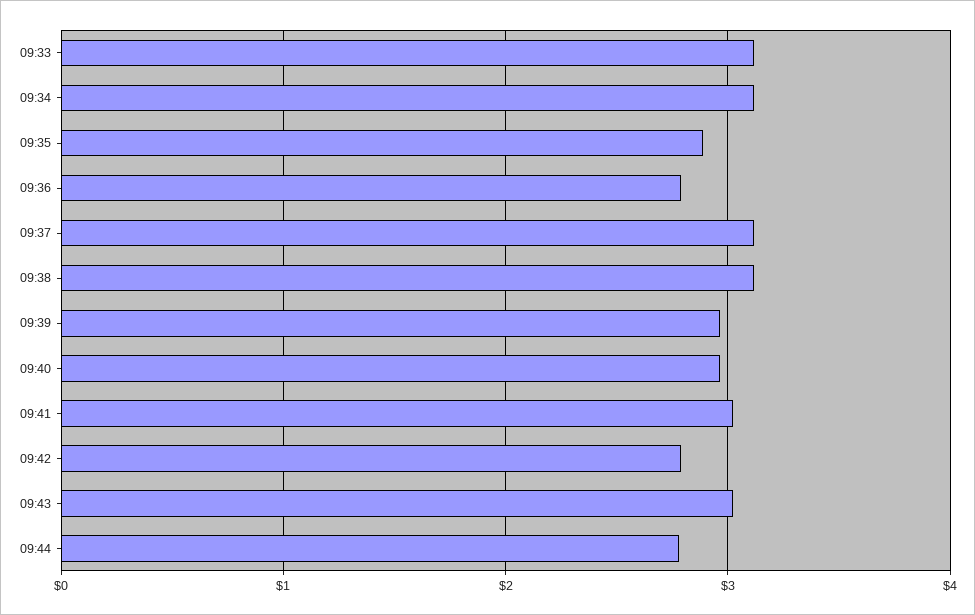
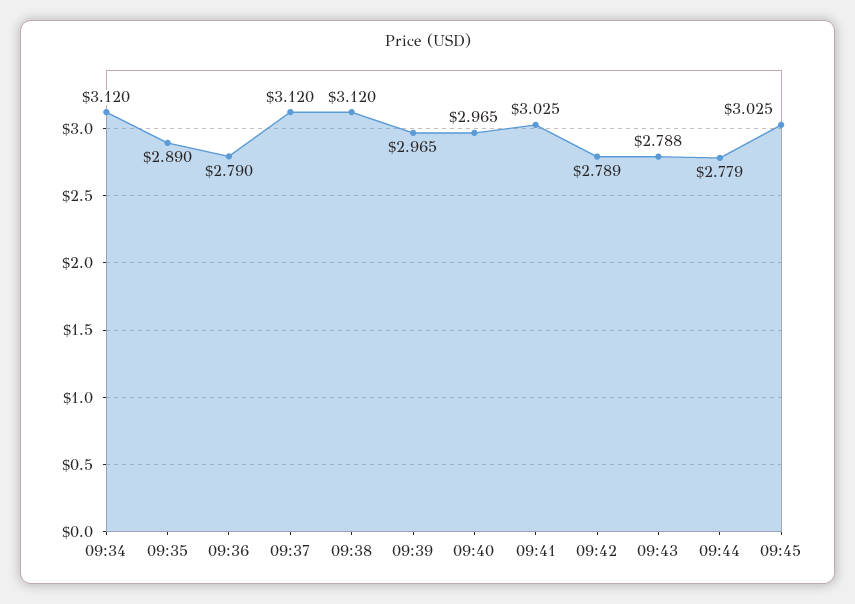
09:33: 3.1 -> none
09:43: 3 -> 2.788
09:45: none -> 3.025

